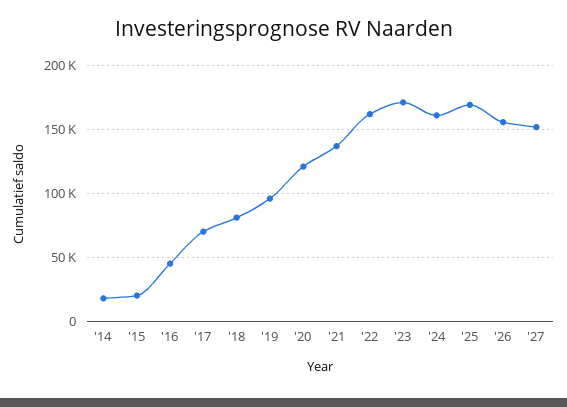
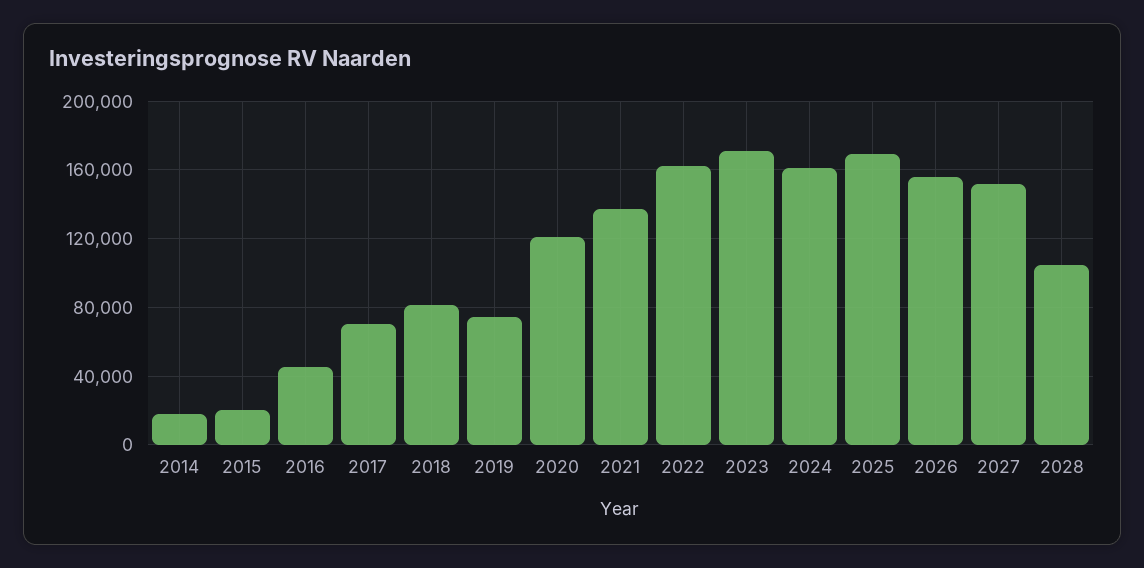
'19: 95000 -> 75000
2028: none -> 105000

